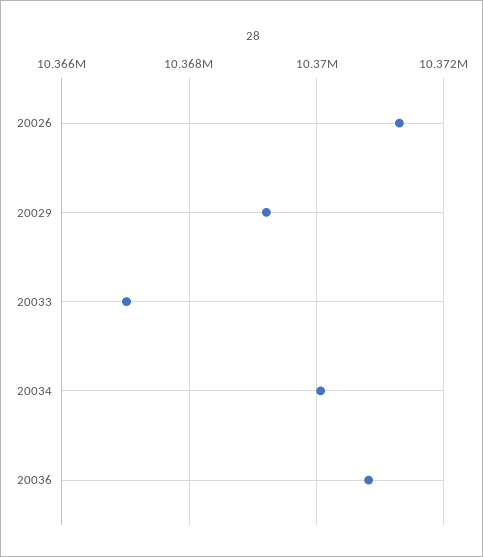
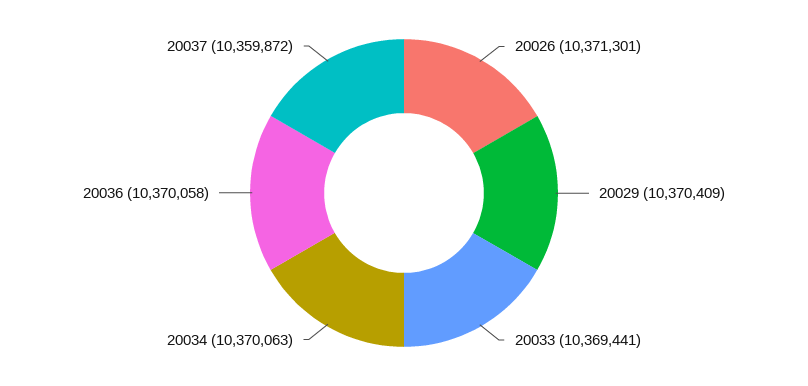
20029: 10369200 -> 10370409
20033: 10367000 -> 10369441
20036: 10370800 -> 10370058
20037: none -> 10359872

